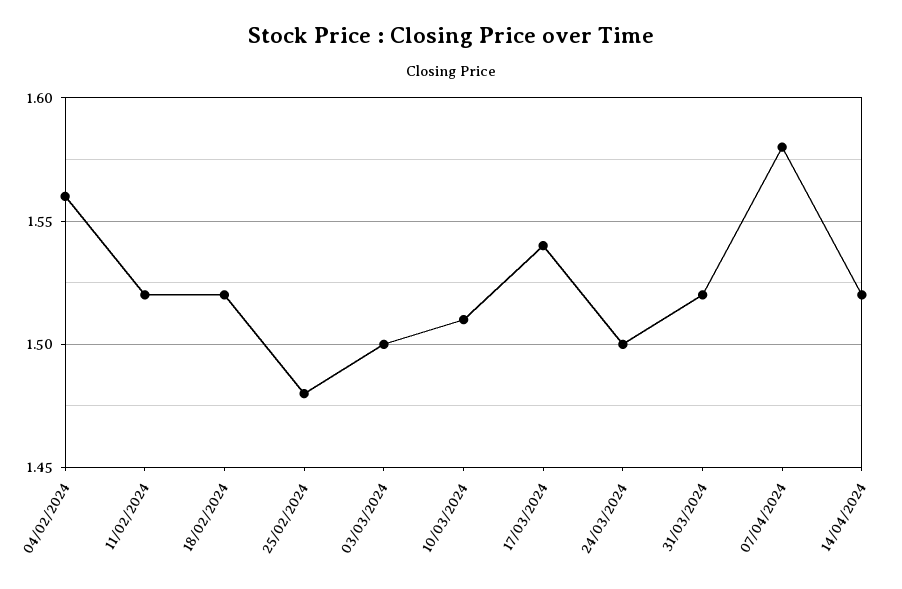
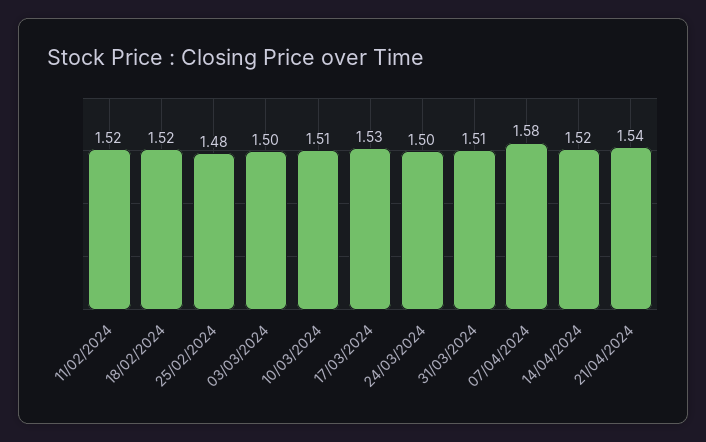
04/02/2024: 1.56 -> none
17/03/2024: 1.54 -> 1.53
31/03/2024: 1.52 -> 1.51
21/04/2024: none -> 1.54

